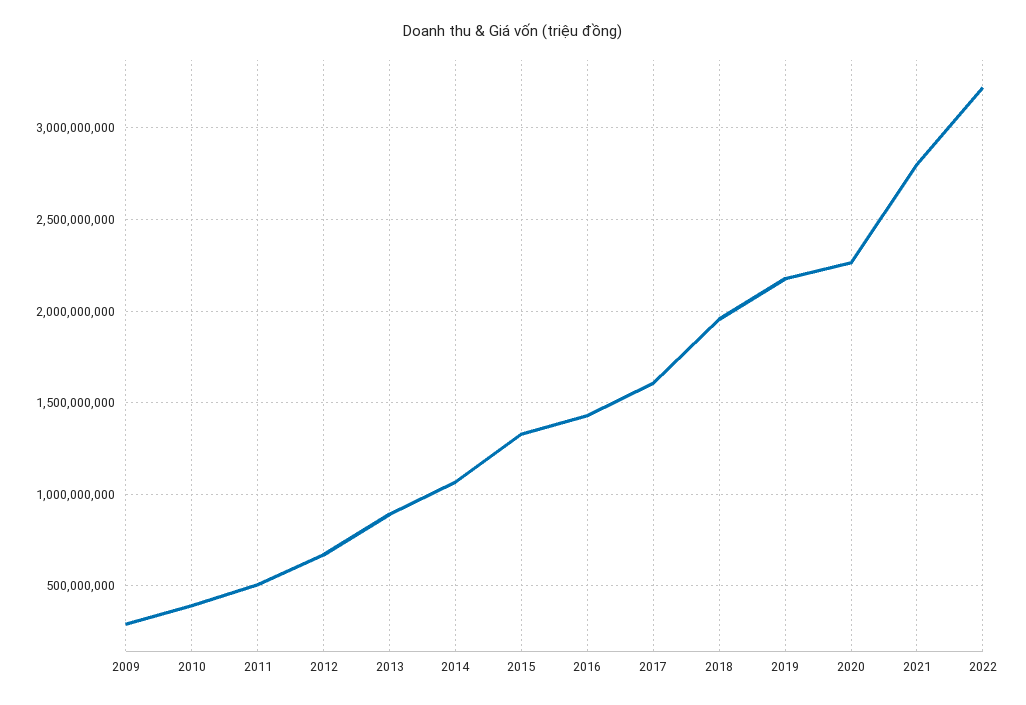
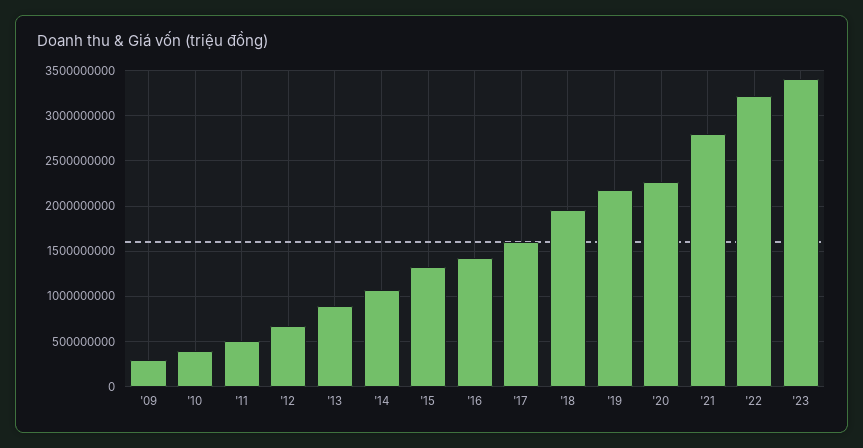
'23: none -> 3400000000

